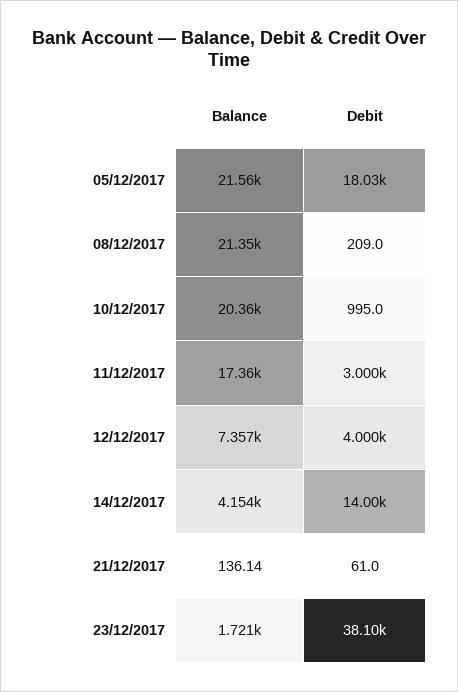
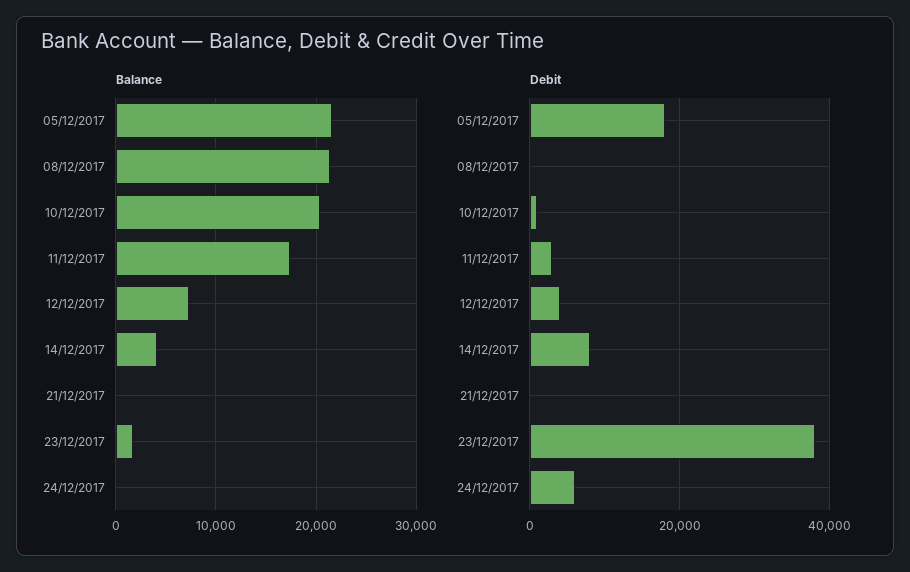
Debit, 14/12/2017: 14000 -> 8000
Balance, 24/12/2017: none -> 0
Debit, 24/12/2017: none -> 6000

